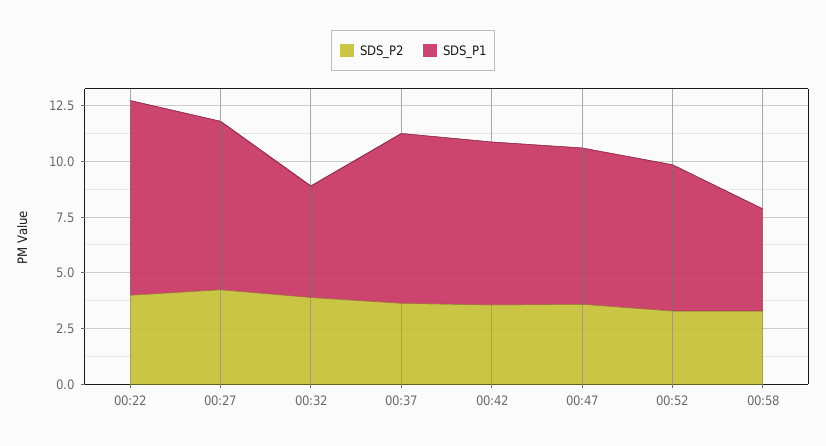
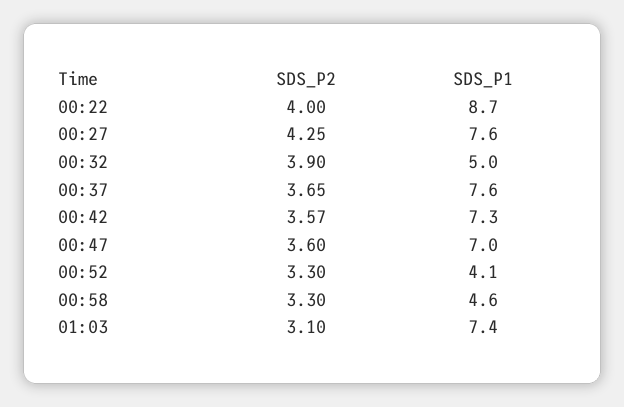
SDS_P1, 00:52: 6.5 -> 4.1
SDS_P2, 01:03: none -> 3.1
SDS_P1, 01:03: none -> 7.4

